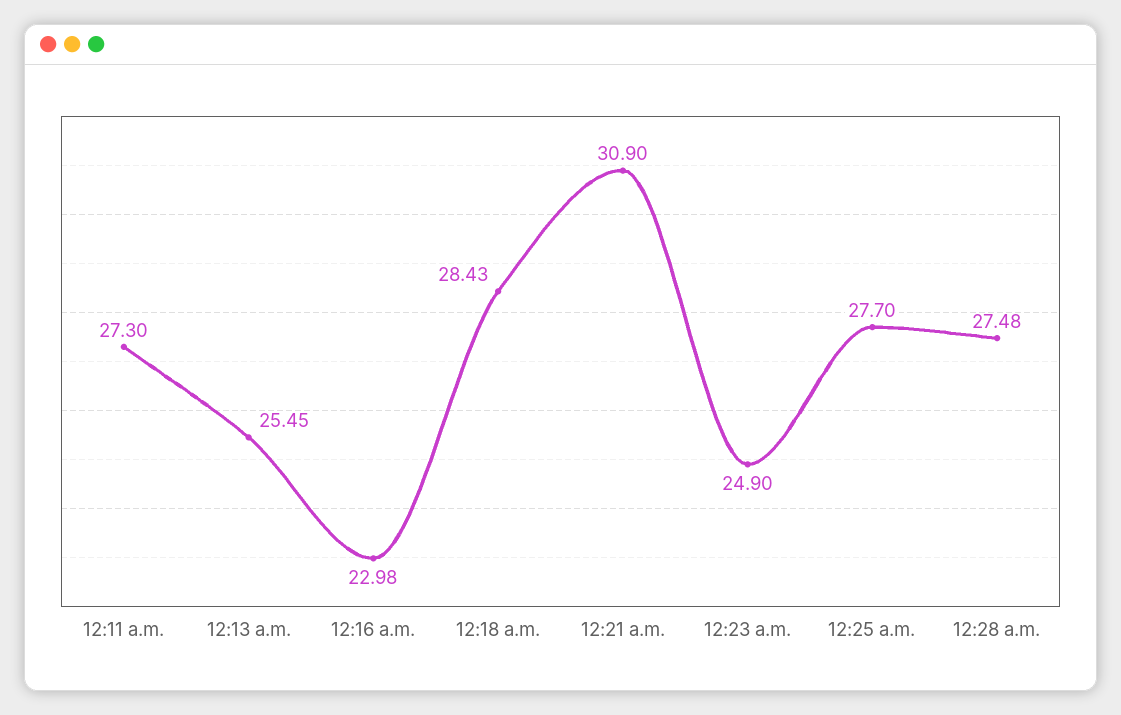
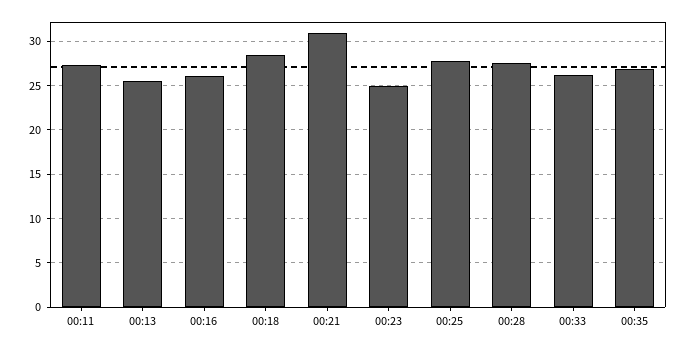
12:16 a.m.: 22.98 -> 26
00:33: none -> 26
00:35: none -> 27

